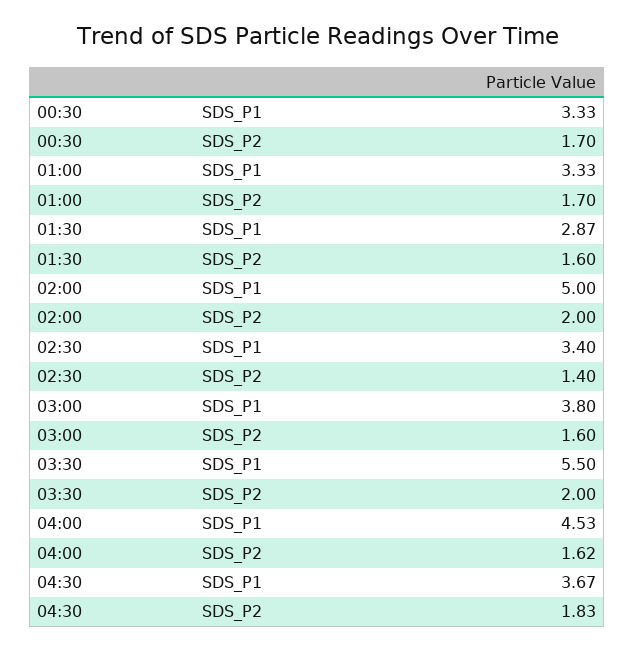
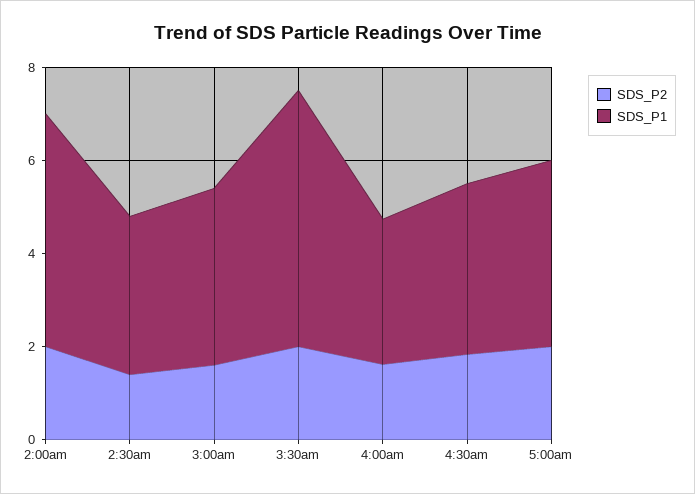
SDS_P1, 00:30: 3.33 -> none
SDS_P2, 00:30: 1.7 -> none
SDS_P1, 01:00: 3.33 -> none
SDS_P2, 01:00: 1.7 -> none
SDS_P1, 01:30: 2.87 -> none
SDS_P2, 01:30: 1.6 -> none
SDS_P1, 04:00: 4.53 -> 3
SDS_P2, 5:00am: none -> 2
SDS_P1, 5:00am: none -> 4

